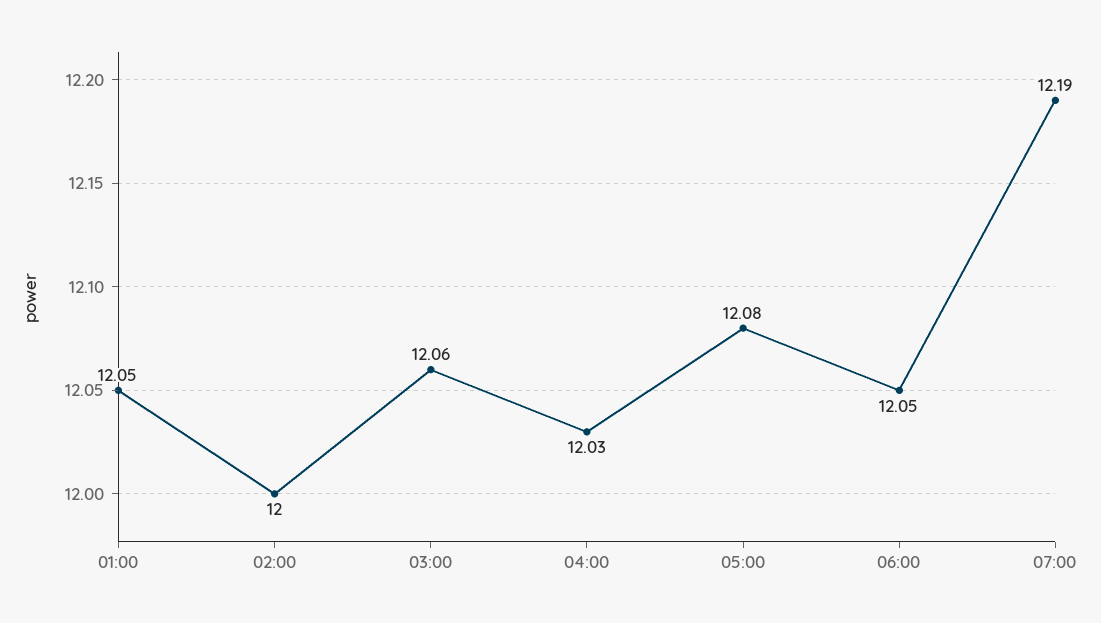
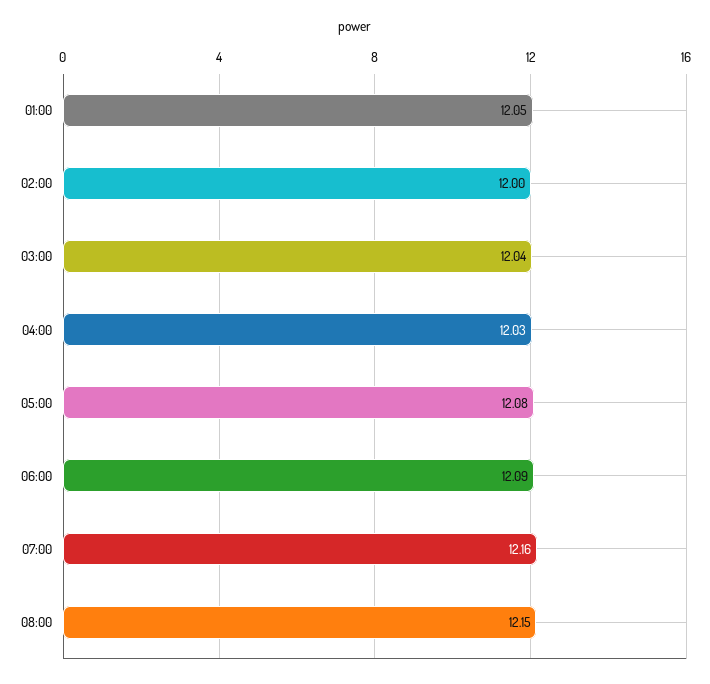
03:00: 12.06 -> 12.04
06:00: 12.05 -> 12.09
07:00: 12.19 -> 12.16
08:00: none -> 12.15

